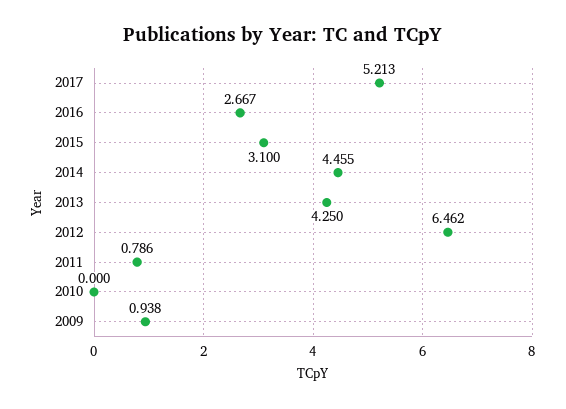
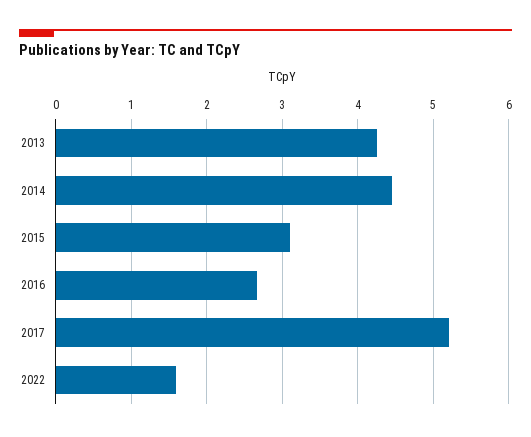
2012: 6.462 -> none
2011: 0.786 -> none
2010: 0 -> none
2009: 0.938 -> none
2022: none -> 1.6

